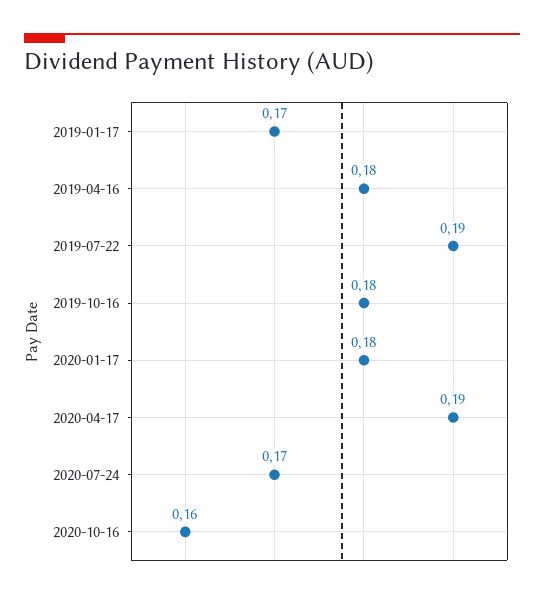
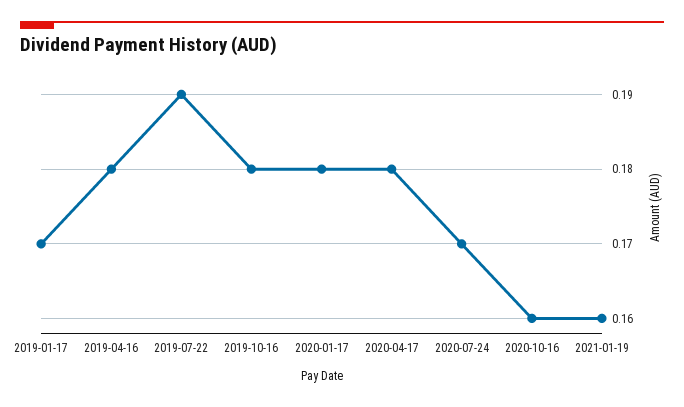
2020-04-17: 0.19 -> 0.18
2021-01-19: none -> 0.16

